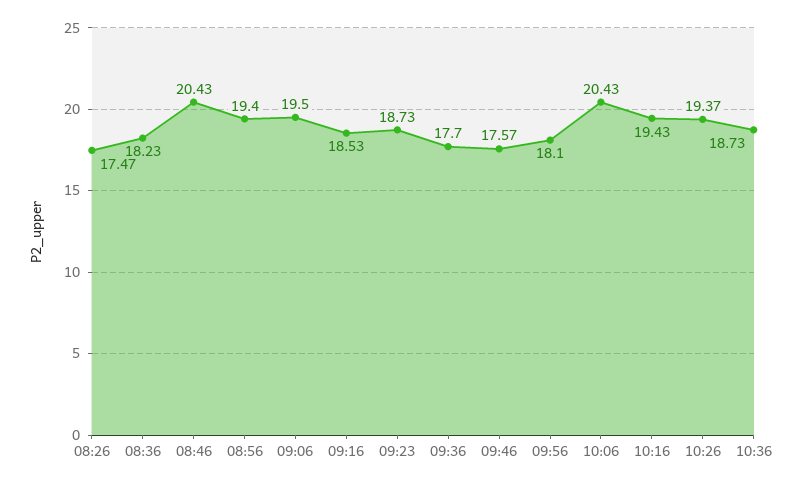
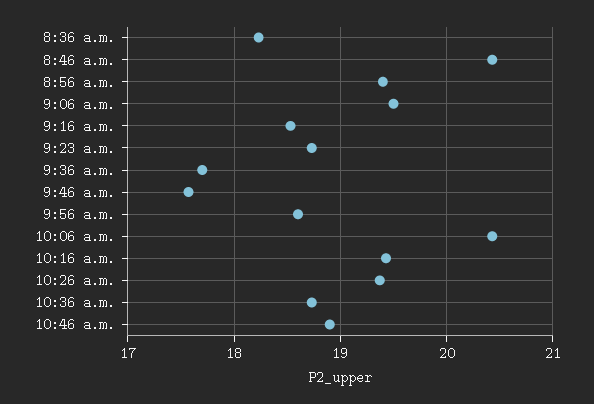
08:26: 17.47 -> none
09:56: 18.1 -> 18.6
10:46 a.m.: none -> 18.9

